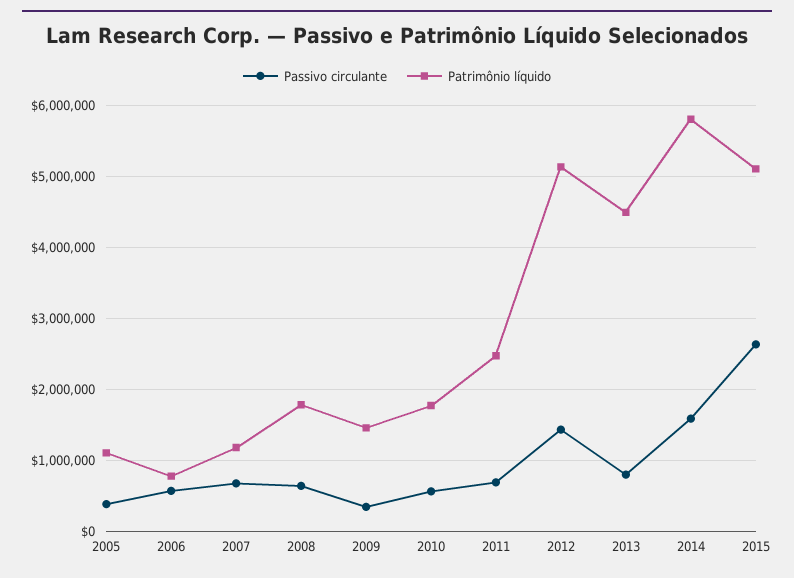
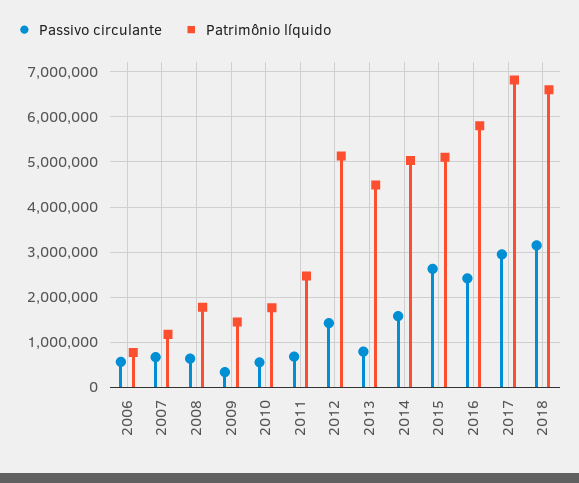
Passivo circulante, 2005: 400000 -> none
Patrimônio líquido, 2005: 1100000 -> none
Patrimônio líquido, 2014: 5800000 -> 5000000
Passivo circulante, 2016: none -> 2400000
Patrimônio líquido, 2016: none -> 5800000
Passivo circulante, 2017: none -> 3000000
Patrimônio líquido, 2017: none -> 6800000
Passivo circulante, 2018: none -> 3200000
Patrimônio líquido, 2018: none -> 6600000

